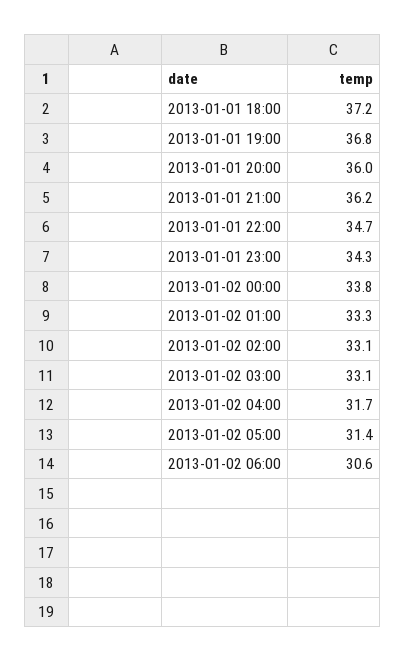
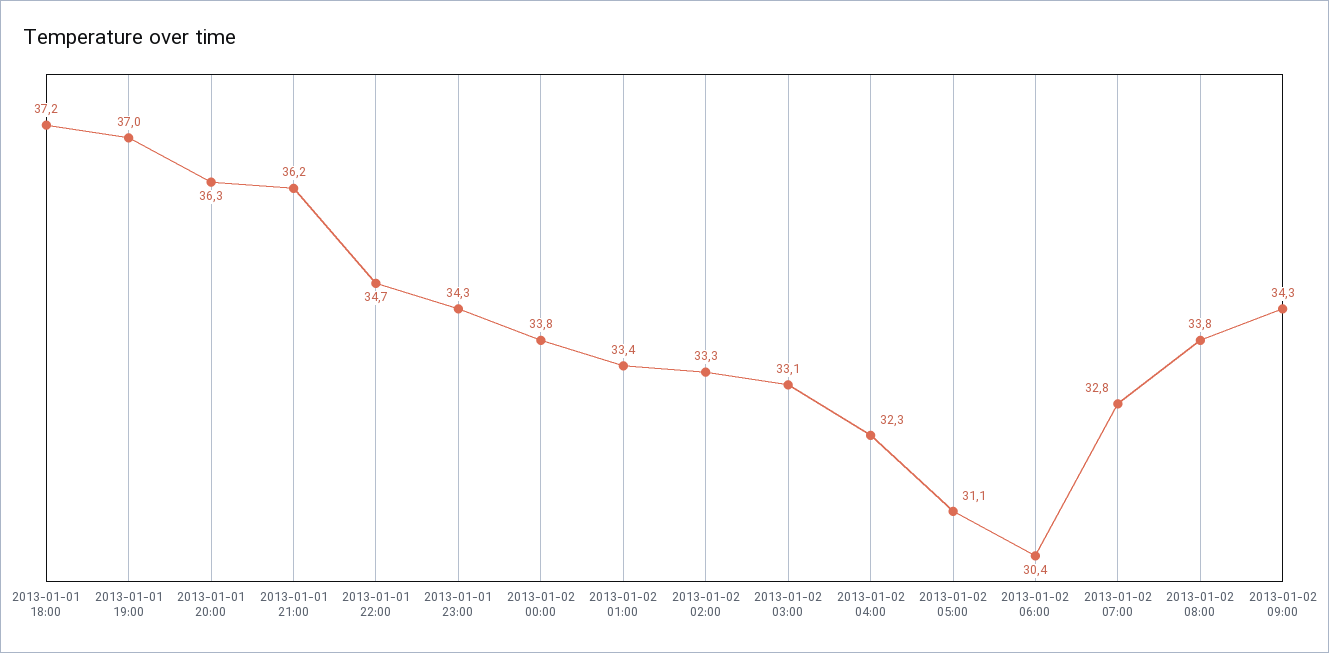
2013-01-01 19:00: 36.8 -> 37
2013-01-01 20:00: 36 -> 36.3
2013-01-02 01:00: 33.3 -> 33.4
2013-01-02 02:00: 33.1 -> 33.3
2013-01-02 04:00: 31.7 -> 32.3
2013-01-02 05:00: 31.4 -> 31.1
2013-01-02 06:00: 30.6 -> 30.4
2013-01-02 07:00: none -> 32.8
2013-01-02 08:00: none -> 33.8
2013-01-02 09:00: none -> 34.3

